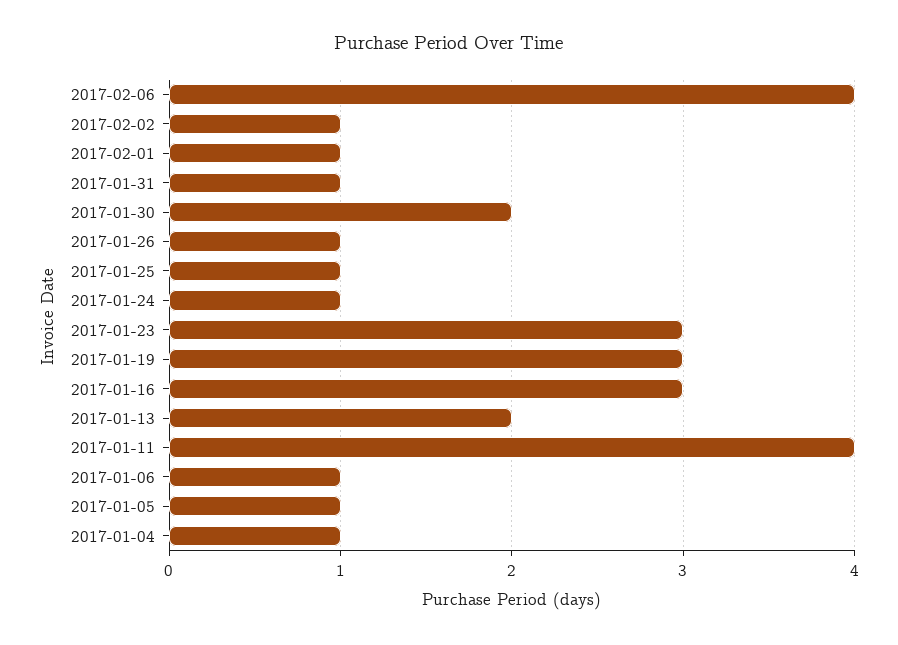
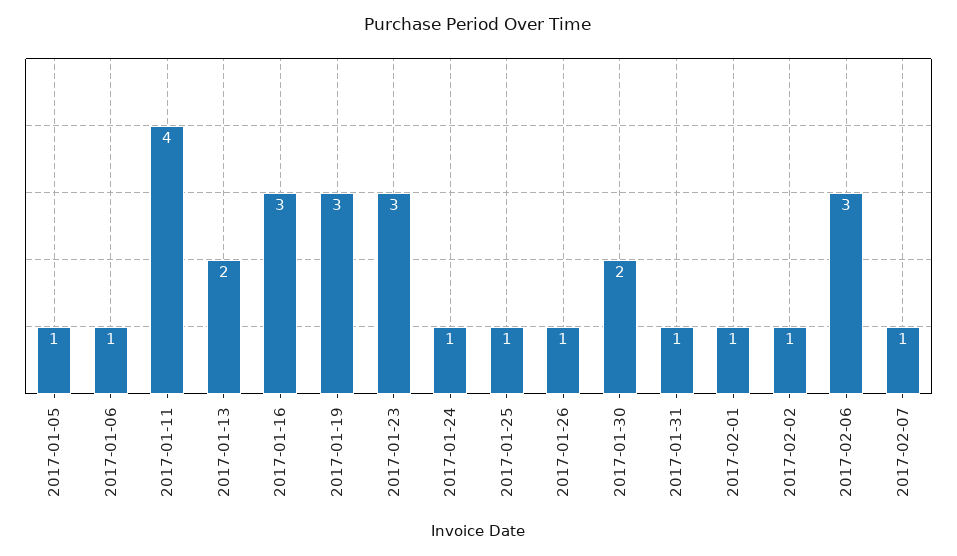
2017-02-06: 4 -> 3
2017-01-04: 1 -> none
2017-02-07: none -> 1

